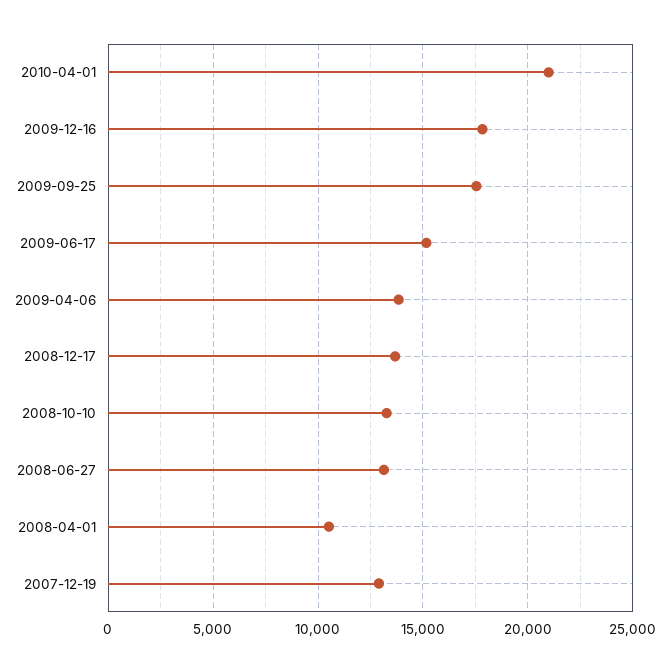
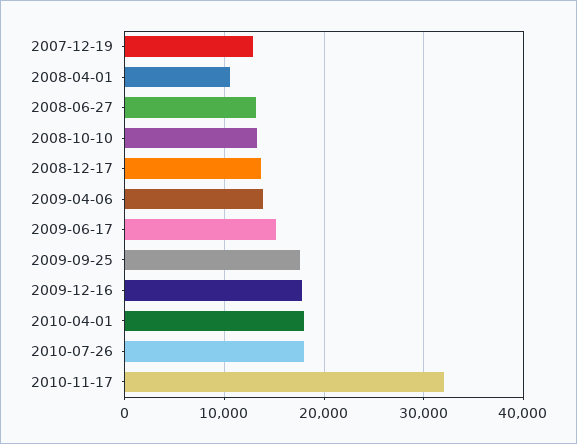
2010-04-01: 21000 -> 18000
2010-07-26: none -> 18000
2010-11-17: none -> 32000

